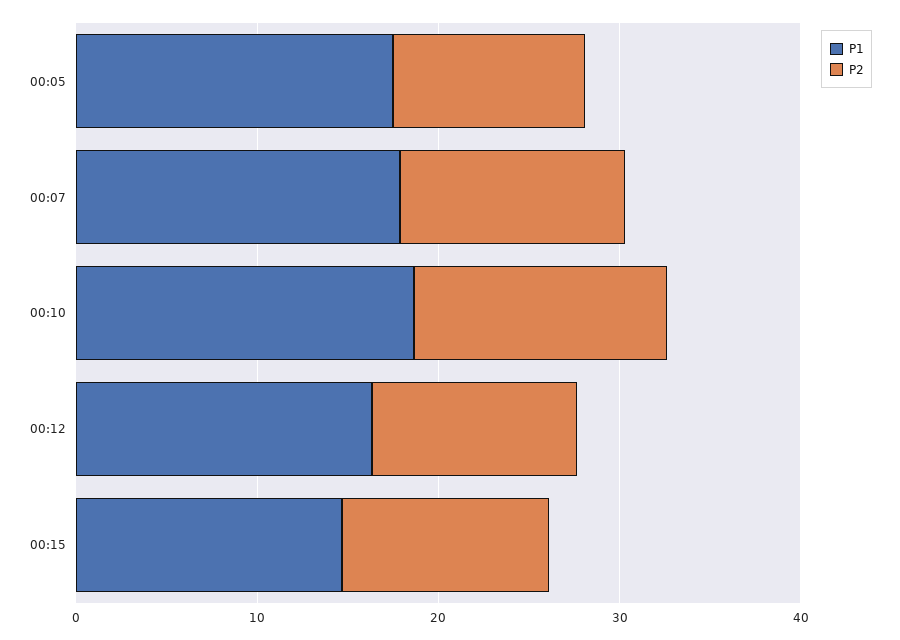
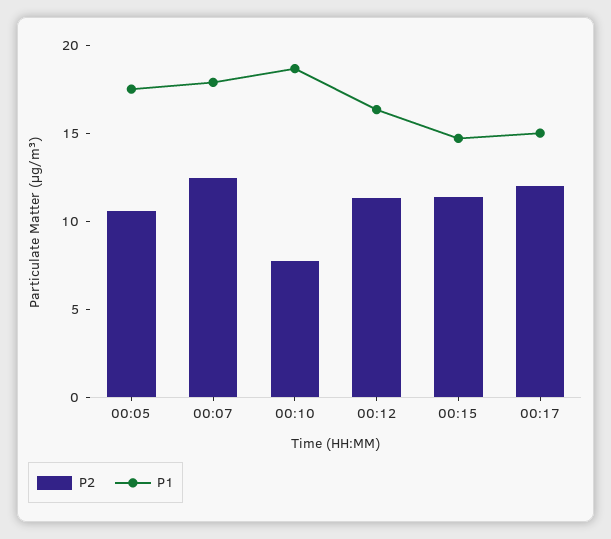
P2, 00:10: 14 -> 8
P2, 00:17: none -> 12
P1, 00:17: none -> 15

